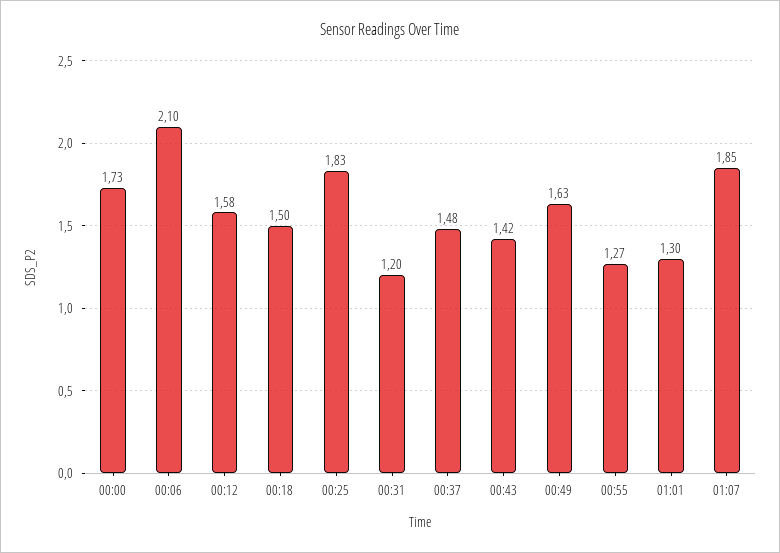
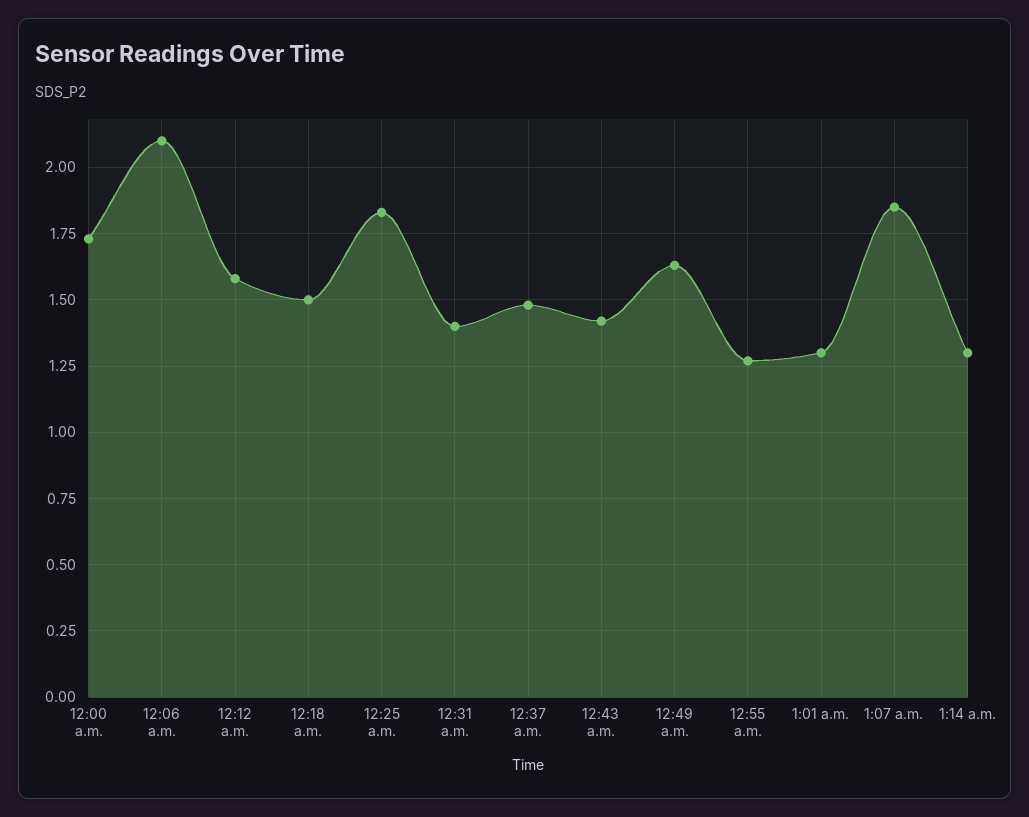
00:31: 1.2 -> 1.4
1:14 a.m.: none -> 1.3

